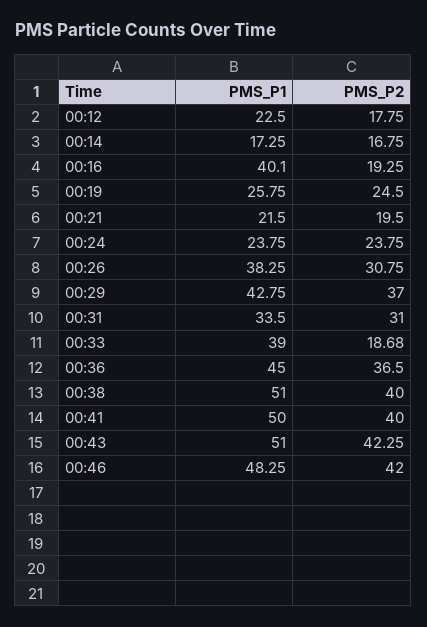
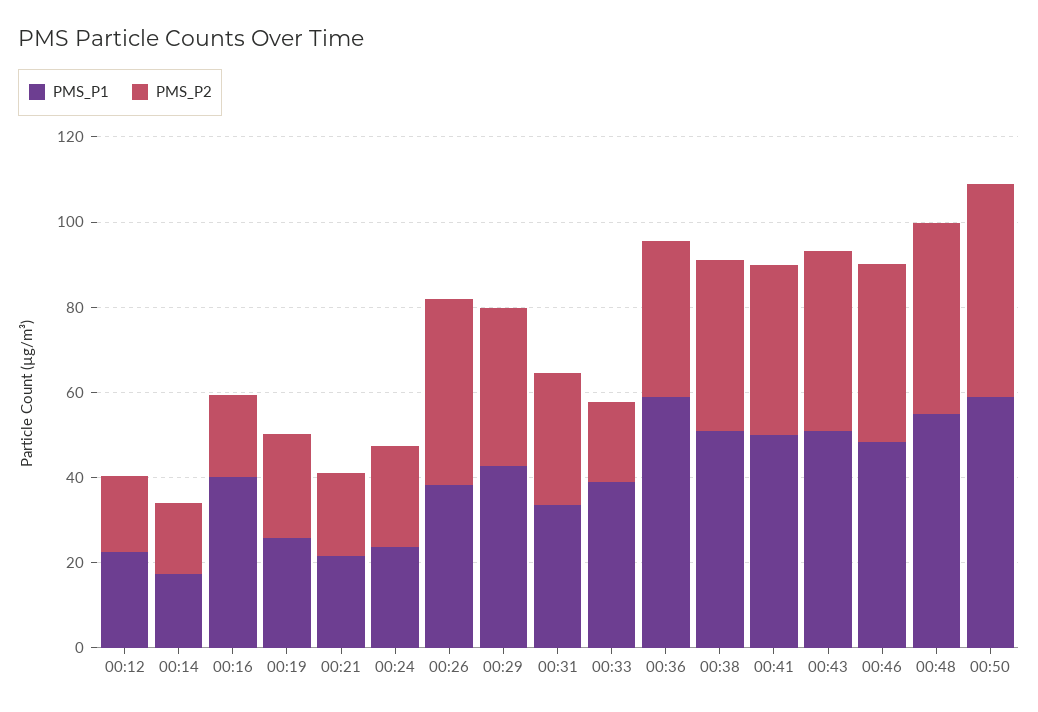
PMS_P2, 00:26: 30.75 -> 45
PMS_P1, 00:36: 45 -> 60
PMS_P1, 00:48: none -> 55
PMS_P2, 00:48: none -> 45
PMS_P1, 00:50: none -> 60
PMS_P2, 00:50: none -> 50

